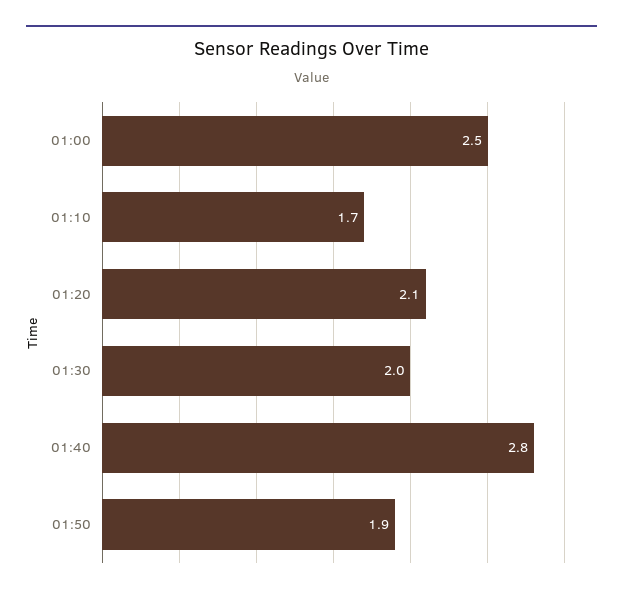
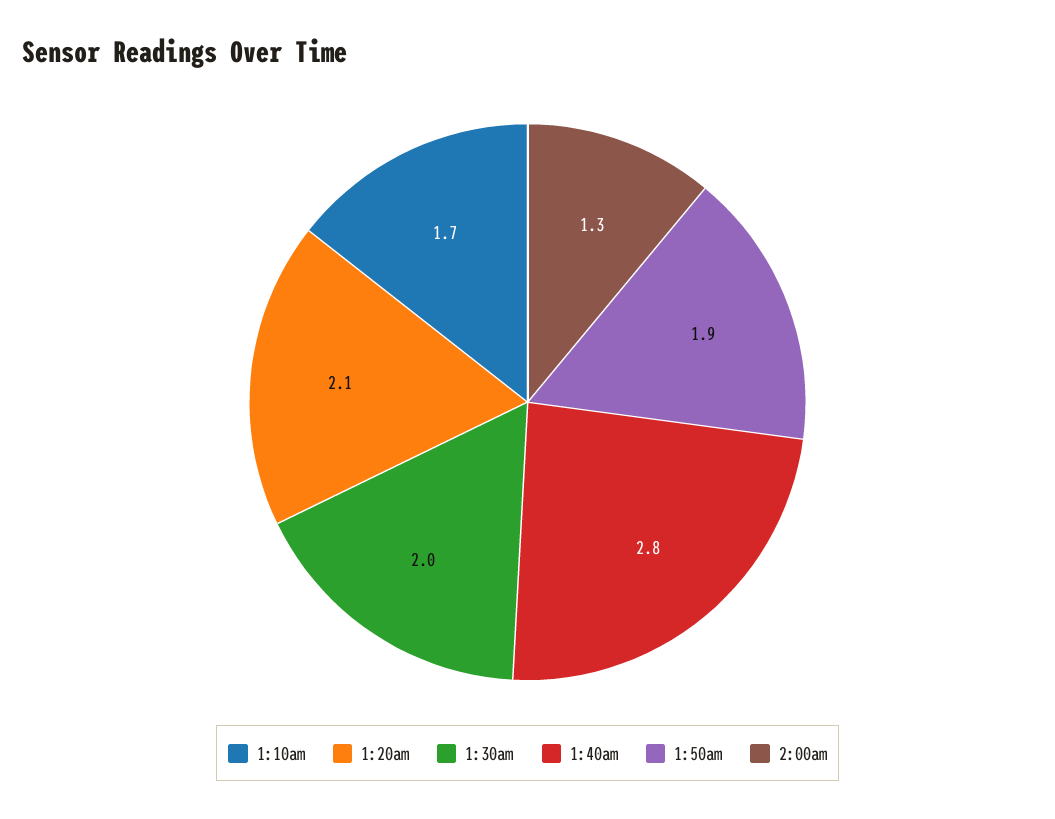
01:00: 2.5 -> none
2:00am: none -> 1.3

